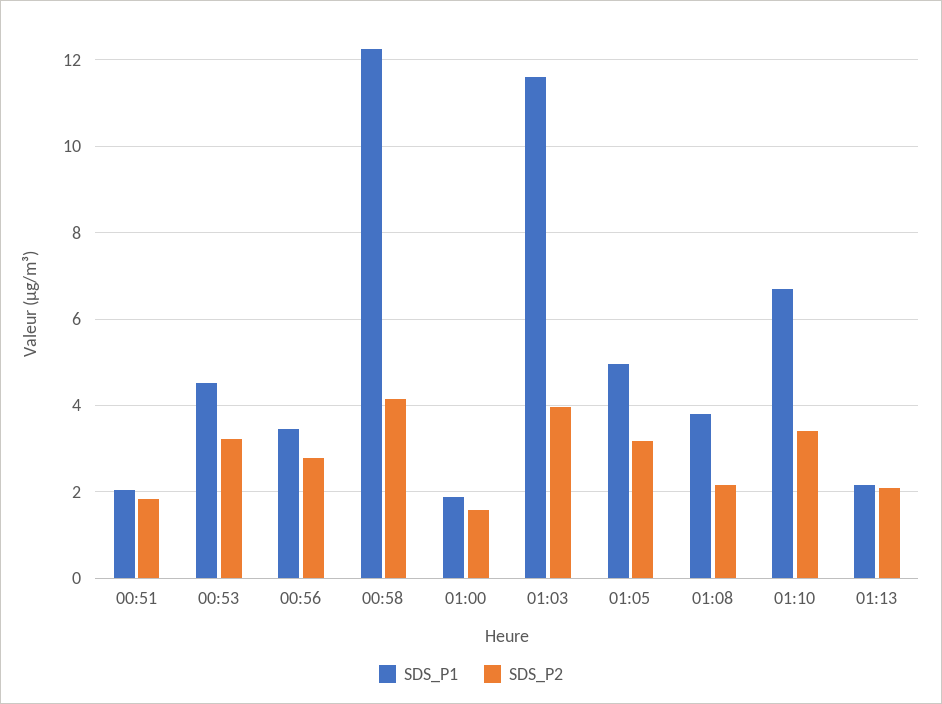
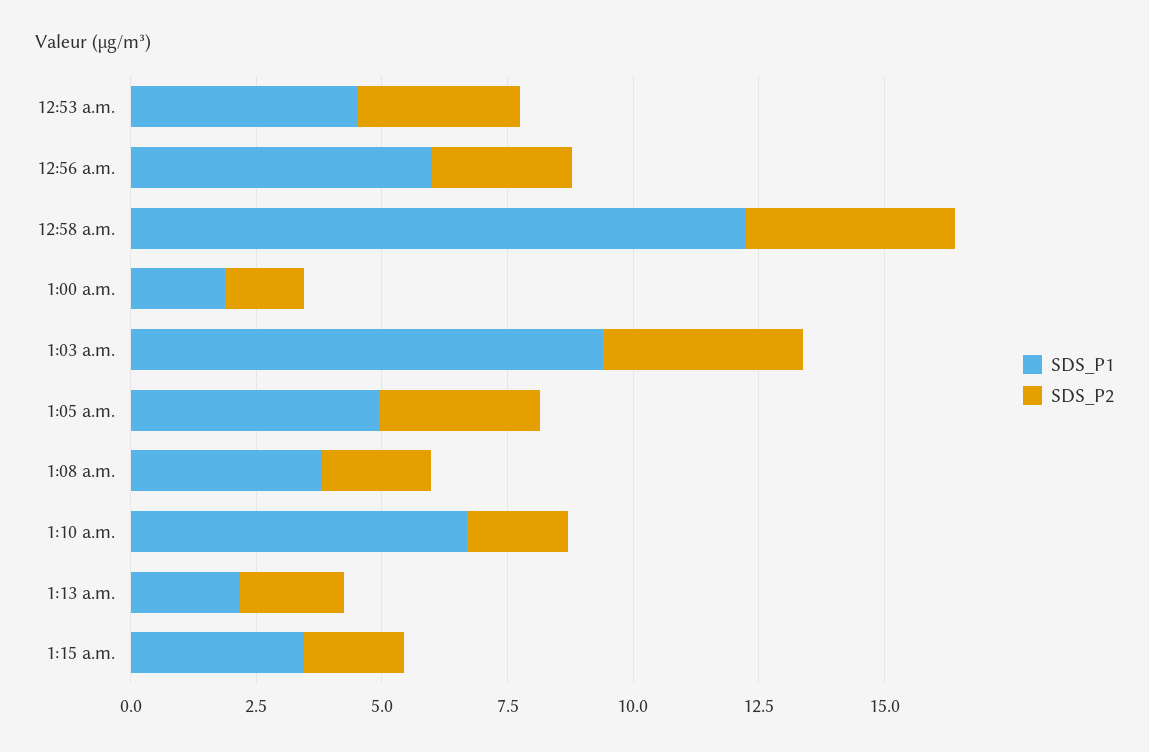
SDS_P1, 00:51: 2 -> none
SDS_P2, 00:51: 1.8 -> none
SDS_P1, 00:56: 3.4 -> 6
SDS_P1, 01:03: 11.6 -> 9.5
SDS_P2, 01:10: 3.4 -> 2
SDS_P1, 1:15 a.m.: none -> 3.5
SDS_P2, 1:15 a.m.: none -> 2

